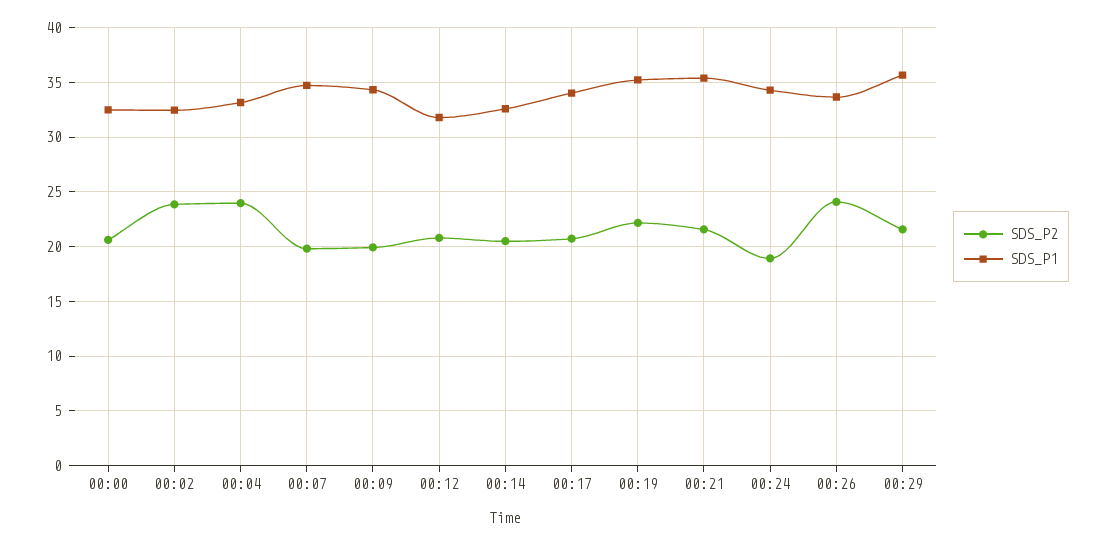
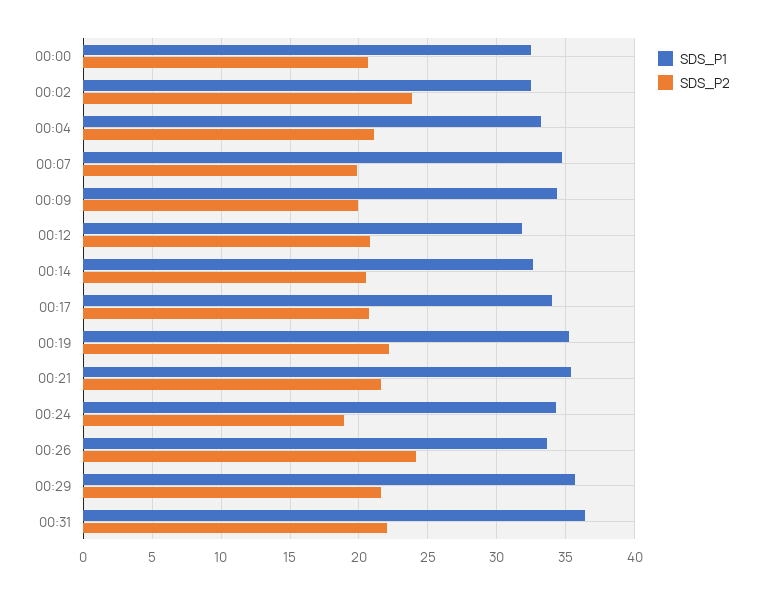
SDS_P2, 00:04: 24 -> 21
SDS_P1, 00:31: none -> 36.5
SDS_P2, 00:31: none -> 22

